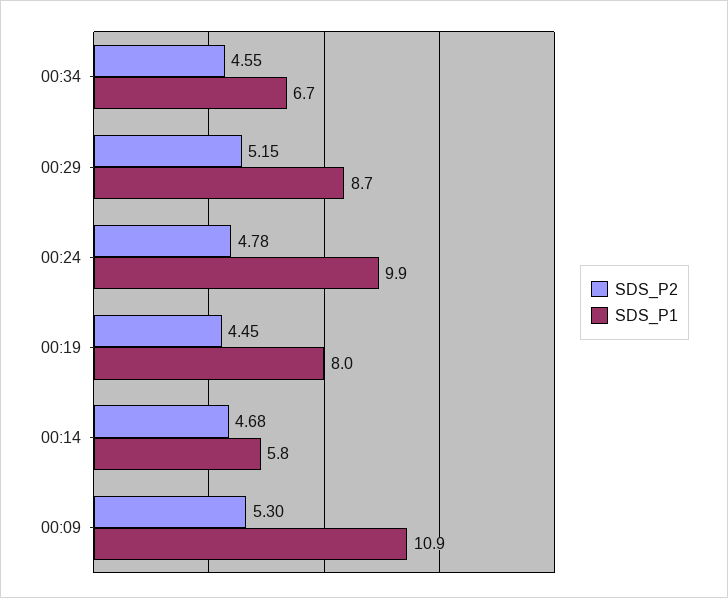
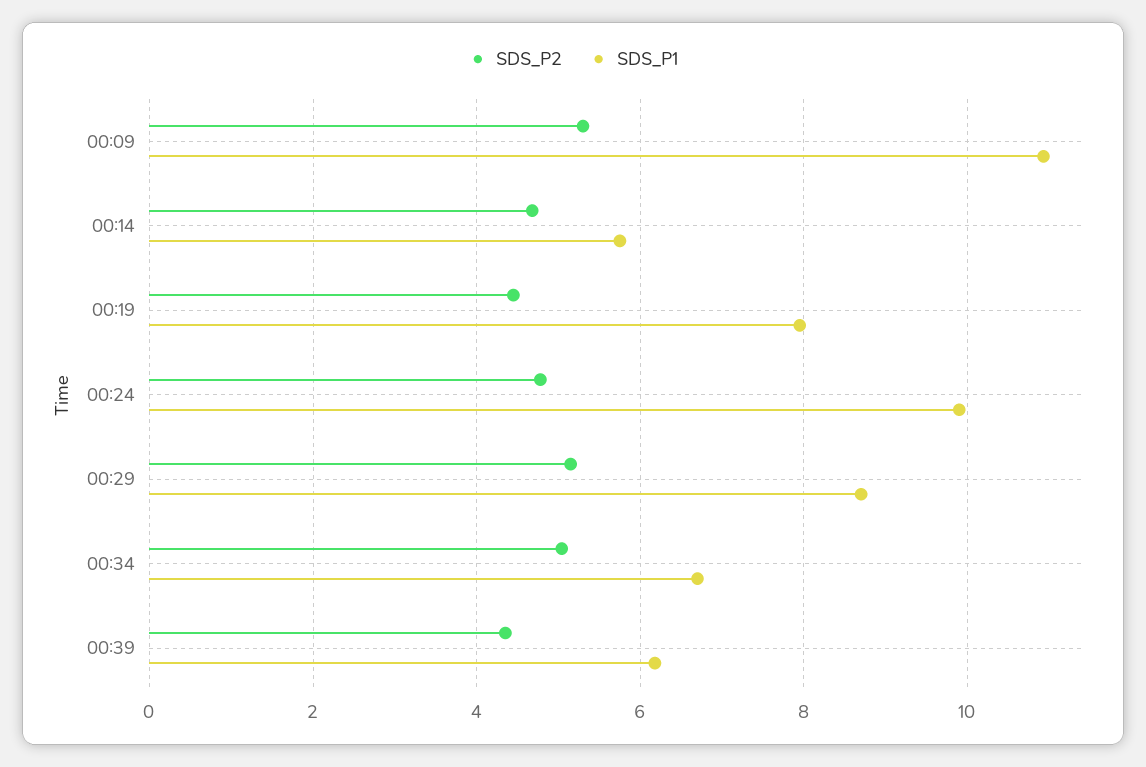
SDS_P2, 00:34: 4.55 -> 5
SDS_P2, 00:39: none -> 4.4
SDS_P1, 00:39: none -> 6.2

